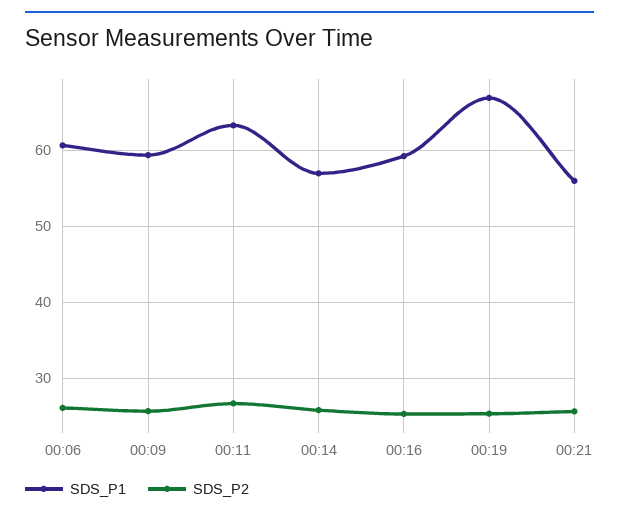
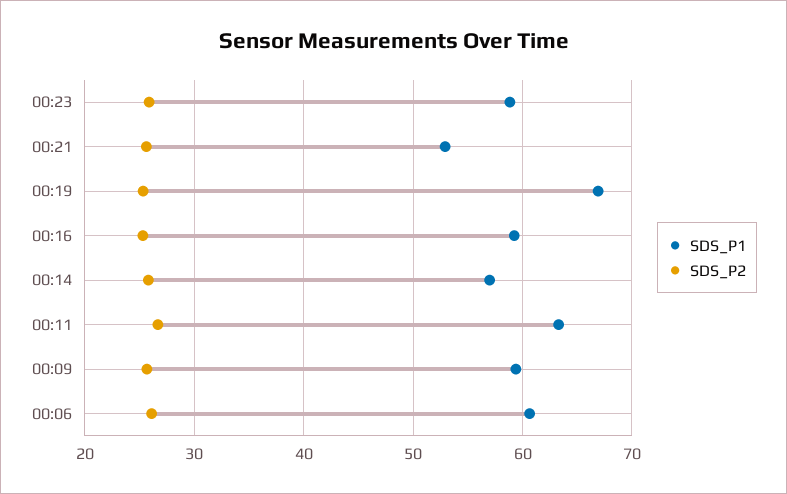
SDS_P1, 00:21: 56 -> 53
SDS_P1, 00:23: none -> 59
SDS_P2, 00:23: none -> 26

